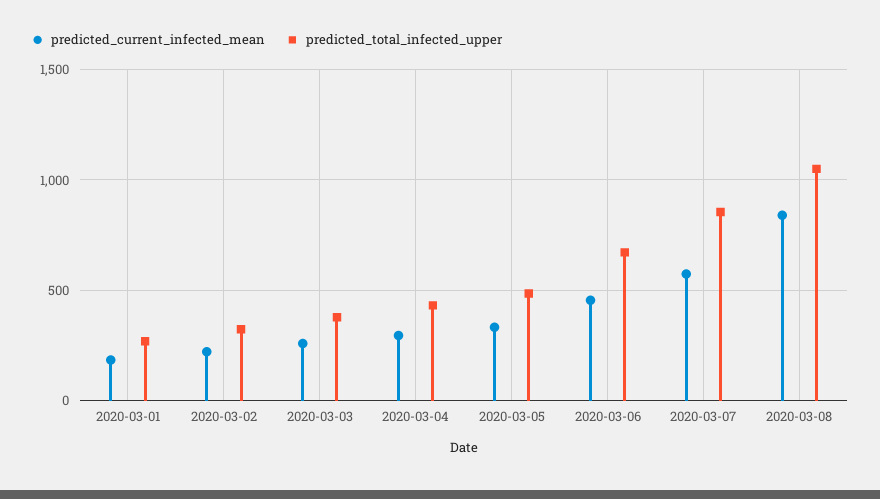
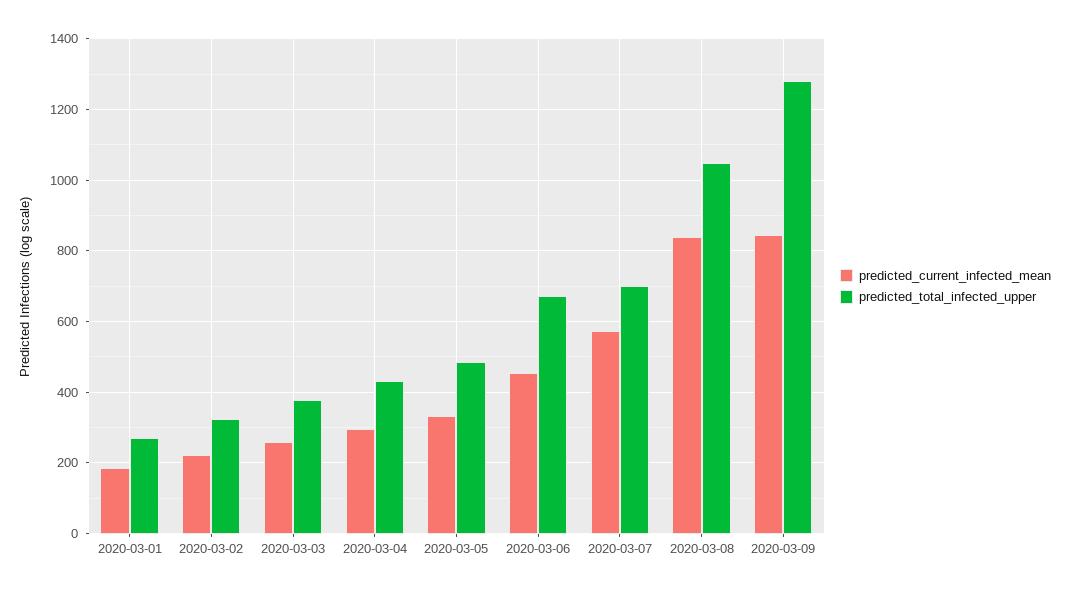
predicted_total_infected_upper, 2020-03-07: 850 -> 700
predicted_current_infected_mean, 2020-03-09: none -> 840
predicted_total_infected_upper, 2020-03-09: none -> 1280

